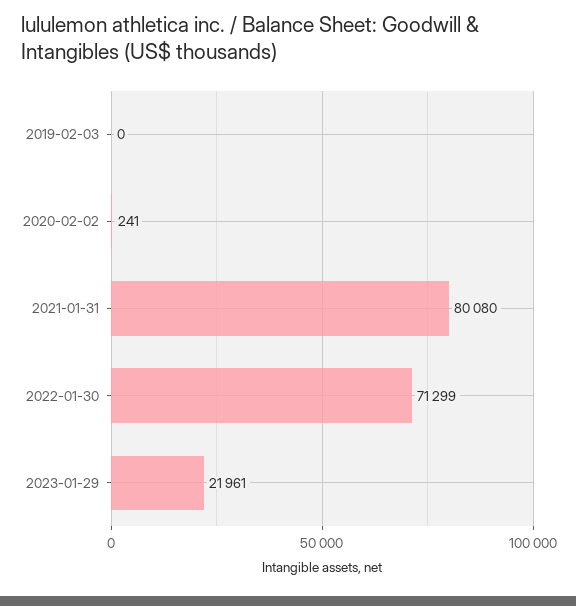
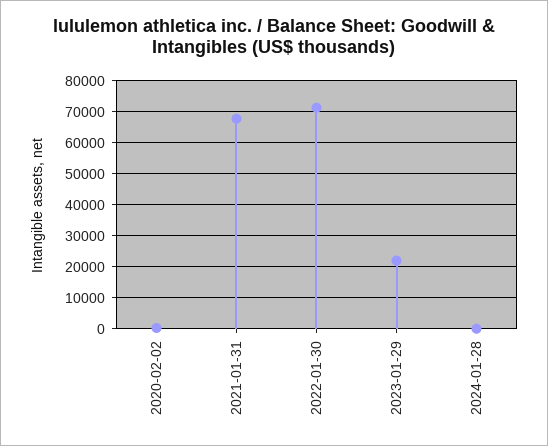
2019-02-03: 0 -> none
2021-01-31: 80080 -> 68000
2024-01-28: none -> 0

